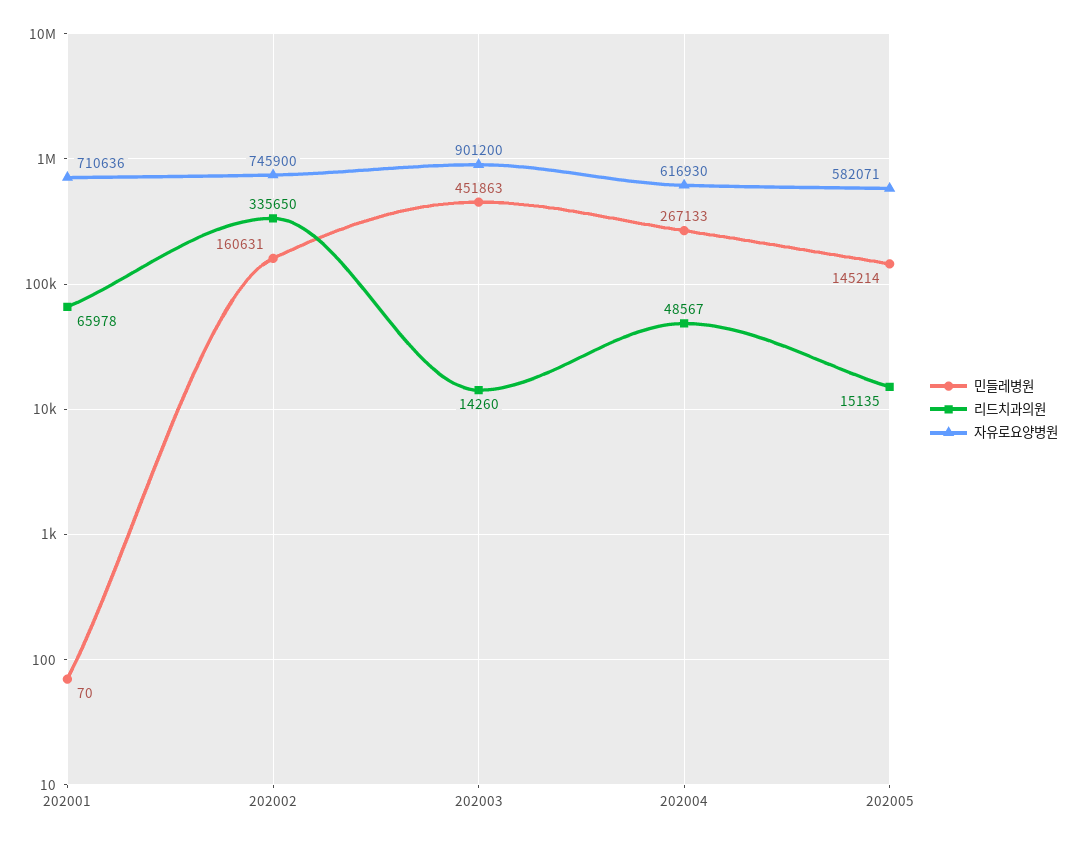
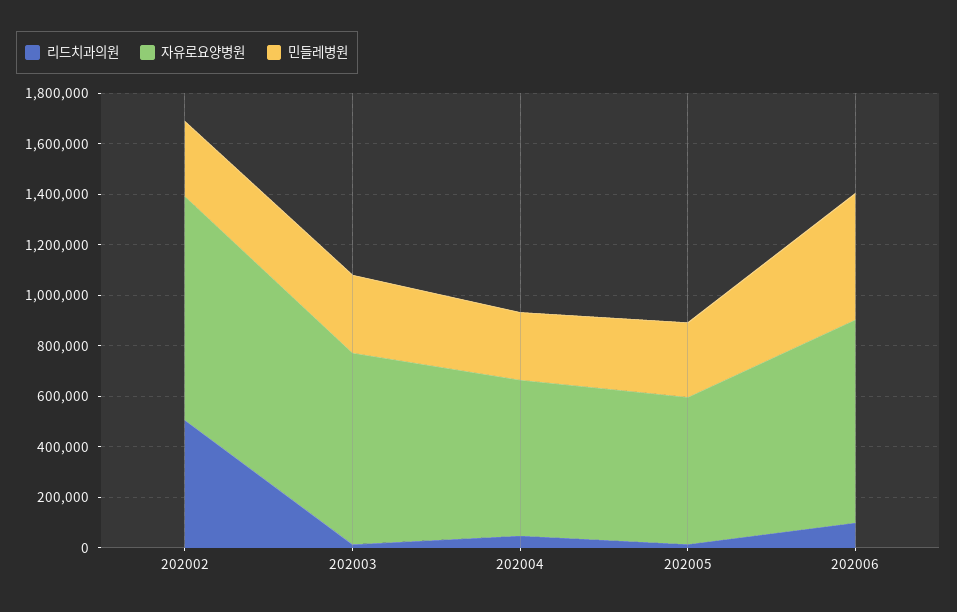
민들레병원, 202001: 70 -> none
리드치과의원, 202001: 65978 -> none
자유로요양병원, 202001: 710636 -> none
민들레병원, 202002: 160631 -> 300000
리드치과의원, 202002: 335650 -> 500000
자유로요양병원, 202002: 745900 -> 900000
민들레병원, 202003: 451863 -> 300000
자유로요양병원, 202003: 901200 -> 750000
민들레병원, 202005: 145214 -> 300000
리드치과의원, 202006: none -> 100000
자유로요양병원, 202006: none -> 800000
민들레병원, 202006: none -> 500000

